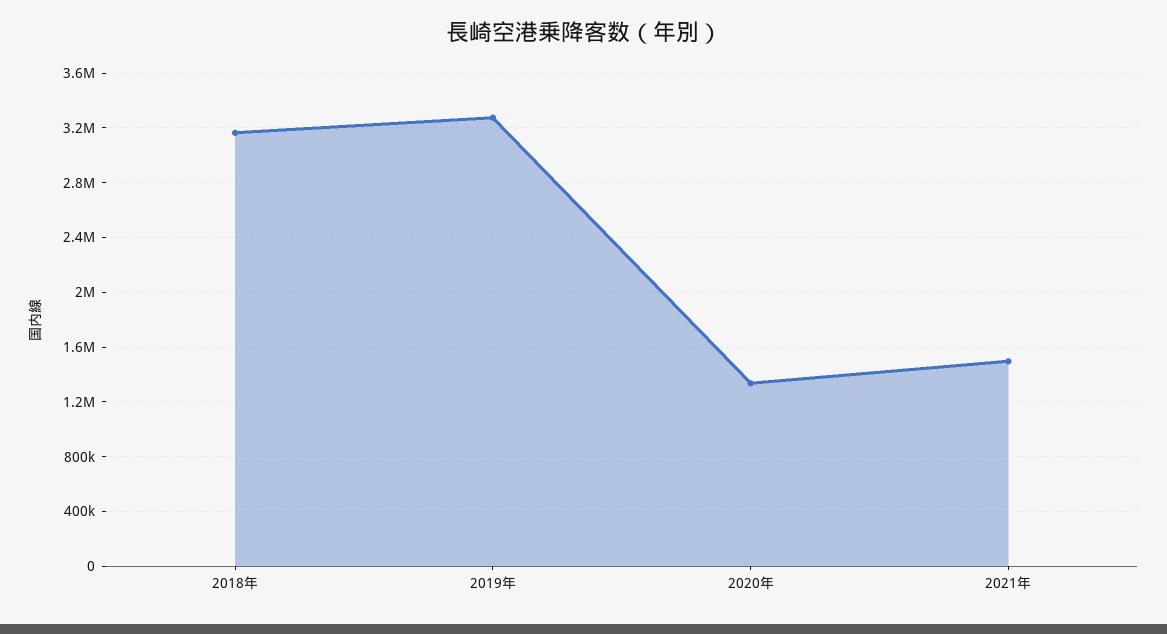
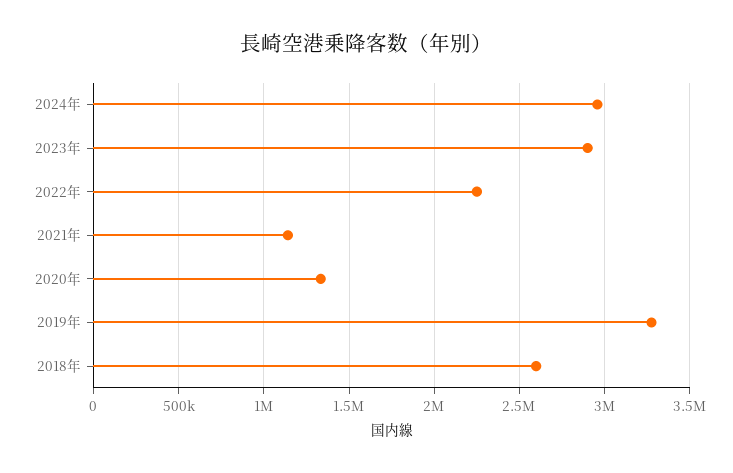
2018年: 3150000 -> 2600000
2021年: 1500000 -> 1150000
2024年: none -> 2950000
2023年: none -> 2900000
2022年: none -> 2250000

